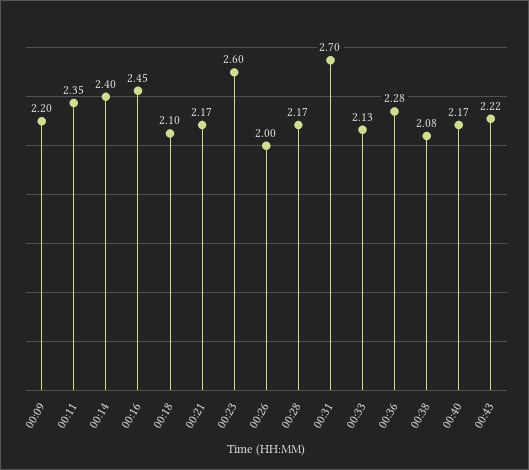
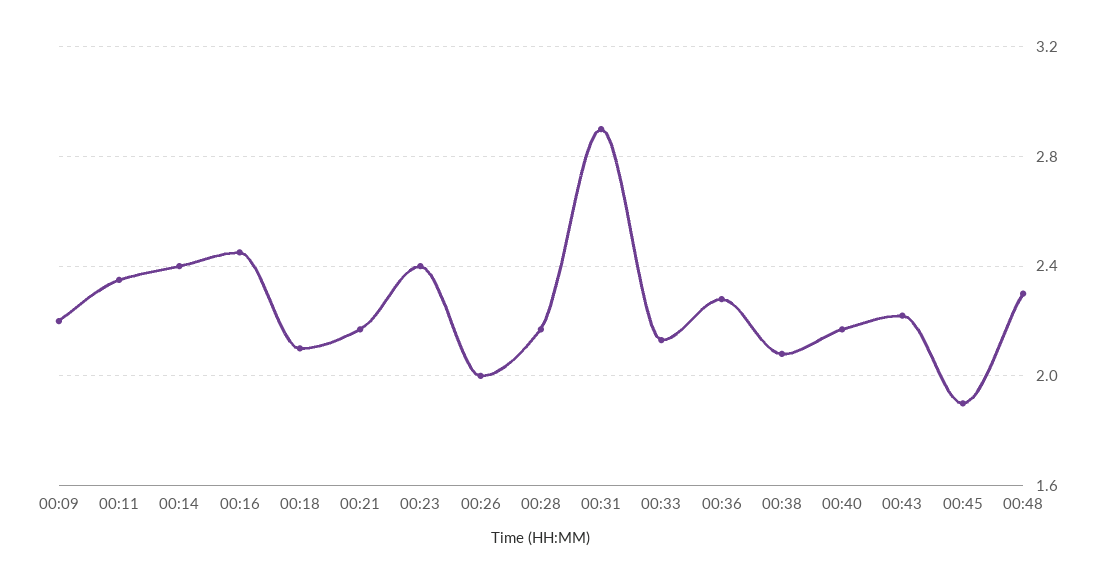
00:23: 2.6 -> 2.4
00:31: 2.7 -> 2.9
00:45: none -> 1.9
00:48: none -> 2.3

